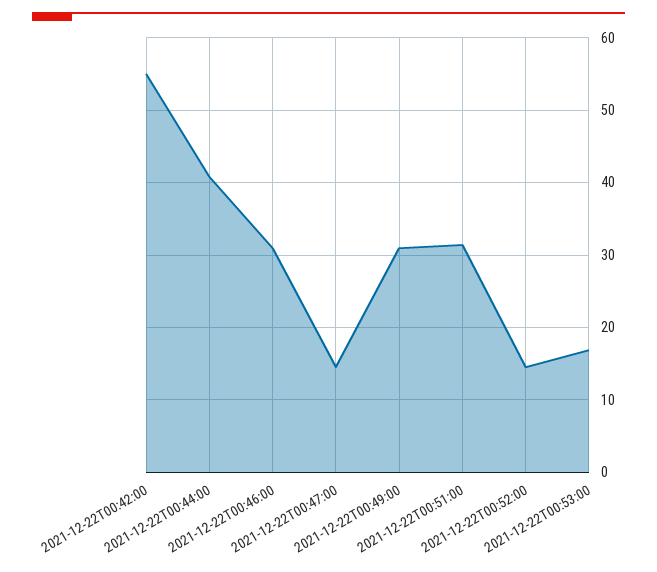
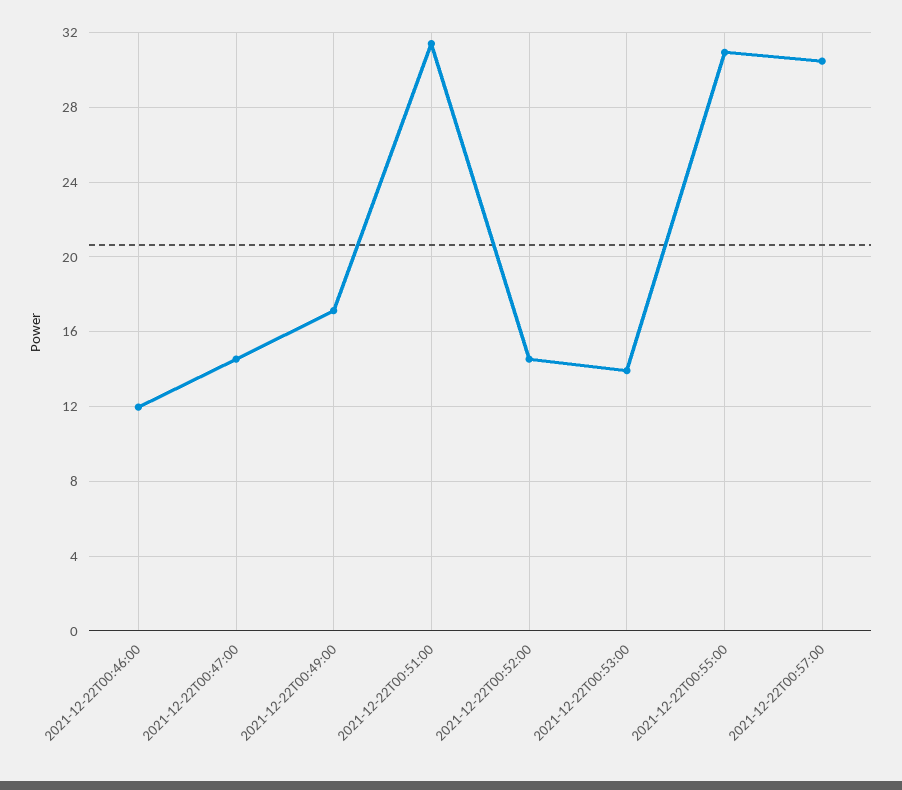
2021-12-22T00:42:00: 55 -> none
2021-12-22T00:44:00: 41 -> none
2021-12-22T00:46:00: 31 -> 12
2021-12-22T00:49:00: 31 -> 17
2021-12-22T00:53:00: 17 -> 14
2021-12-22T00:55:00: none -> 31
2021-12-22T00:57:00: none -> 30.5

